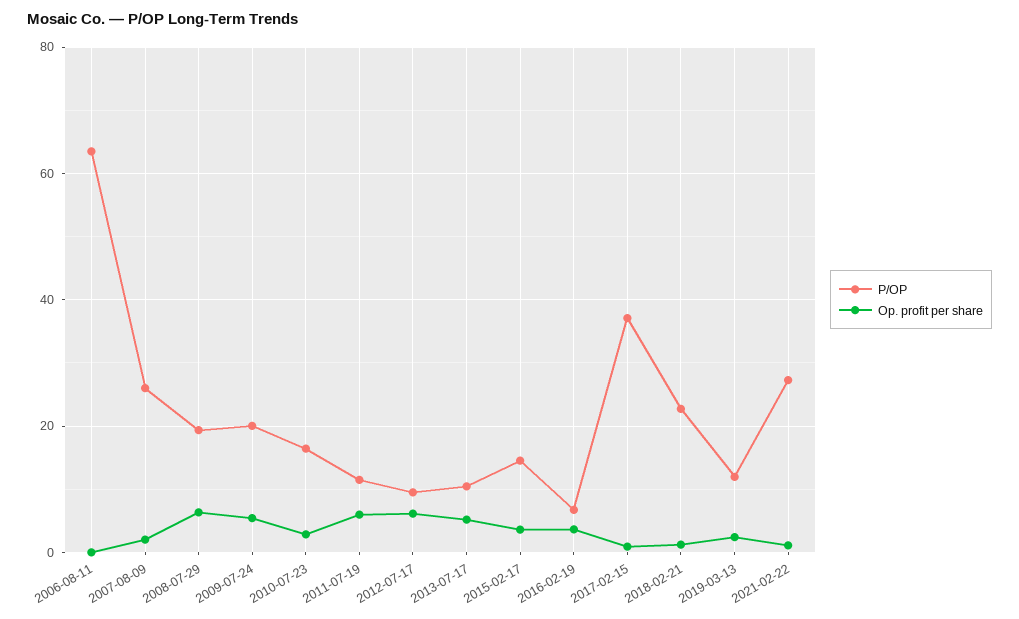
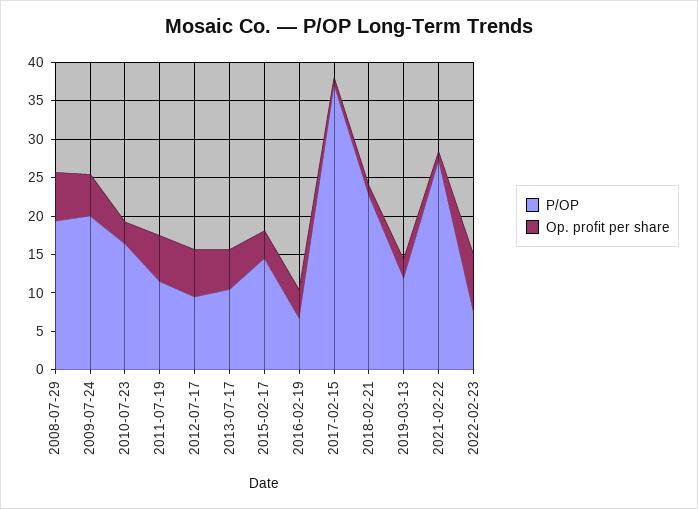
P/OP, 2006-08-11: 64 -> none
Op. profit per share, 2006-08-11: 0 -> none
P/OP, 2007-08-09: 26 -> none
Op. profit per share, 2007-08-09: 2 -> none
P/OP, 2022-02-23: none -> 7.5
Op. profit per share, 2022-02-23: none -> 7.5

